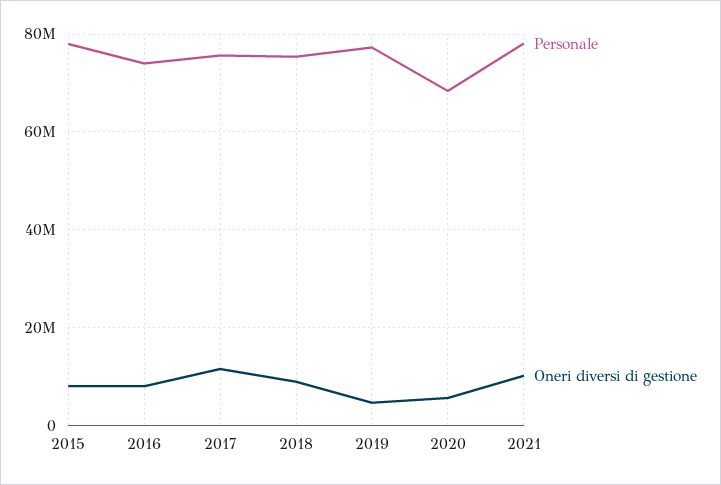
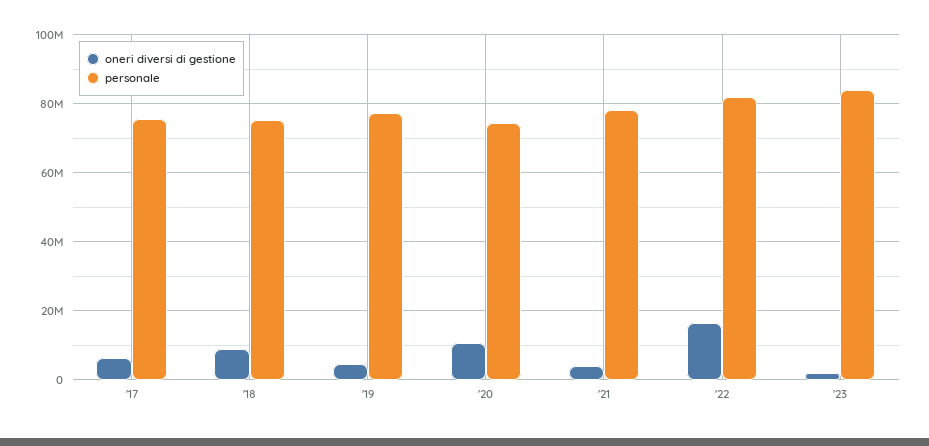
Personale, 2015: 78000000 -> none
Oneri diversi di gestione, 2015: 8000000 -> none
Personale, 2016: 74000000 -> none
Oneri diversi di gestione, 2016: 8000000 -> none
Oneri diversi di gestione, 2017: 12000000 -> 6000000
Personale, 2020: 68000000 -> 74000000
Oneri diversi di gestione, 2020: 6000000 -> 10000000
Oneri diversi di gestione, 2021: 10000000 -> 4000000
Oneri diversi di gestione, '22: none -> 16000000
Personale, '22: none -> 82000000
Oneri diversi di gestione, '23: none -> 2000000
Personale, '23: none -> 84000000

